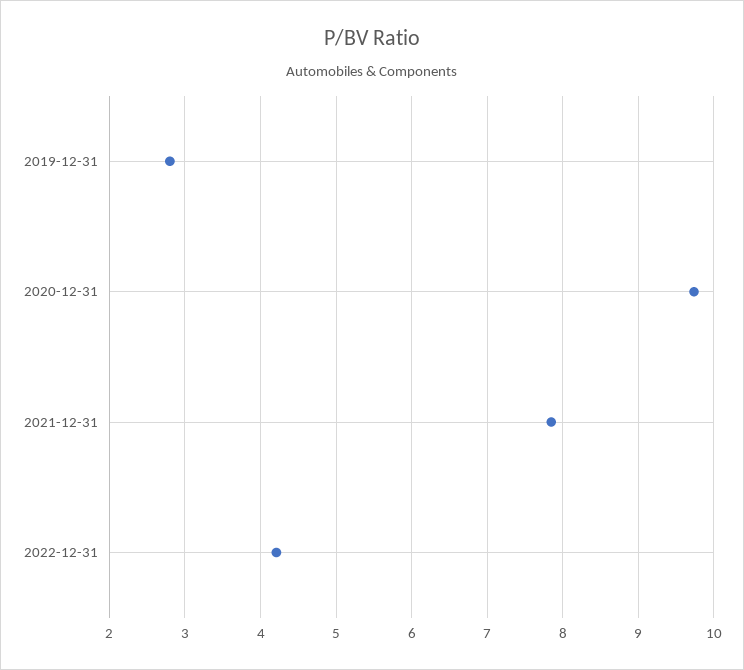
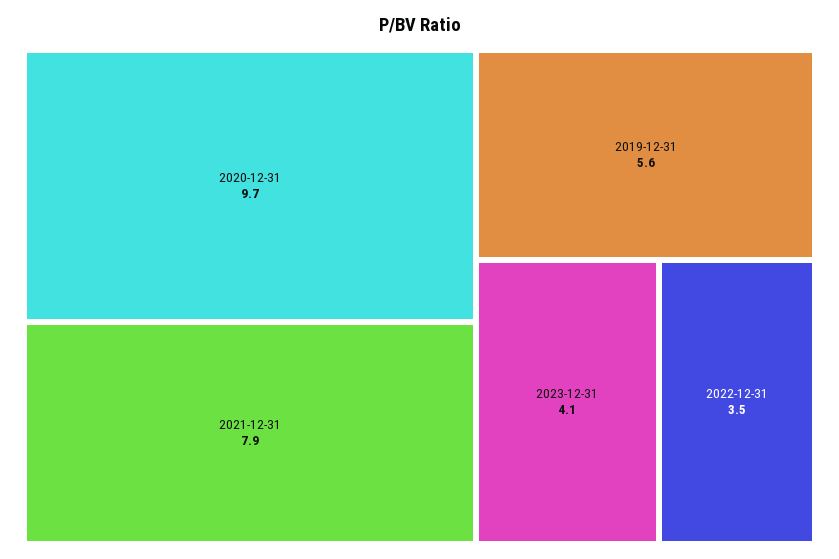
2019-12-31: 2.8 -> 5.6
2022-12-31: 4.2 -> 3.5
2023-12-31: none -> 4.1

